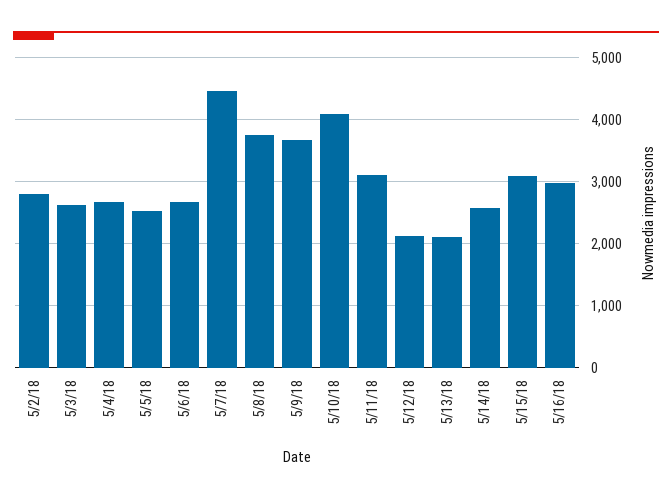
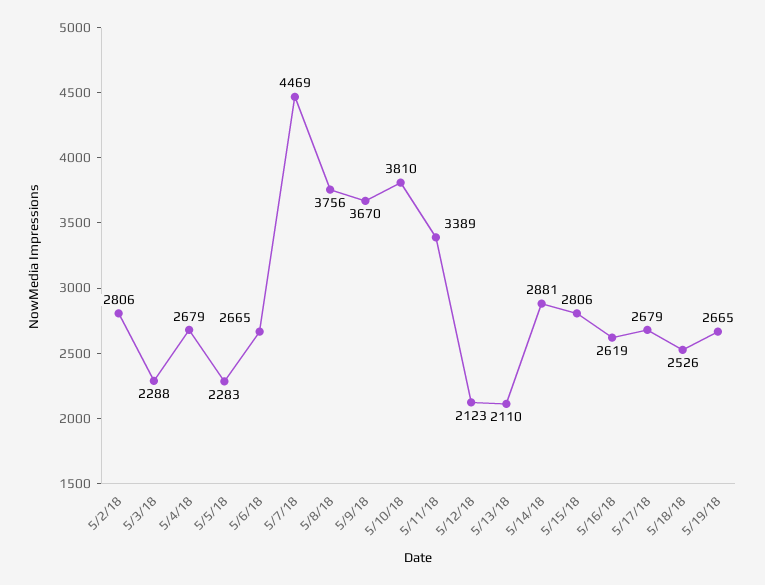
5/3/18: 2600 -> 2288
5/5/18: 2500 -> 2283
5/10/18: 4100 -> 3810
5/11/18: 3100 -> 3389
5/14/18: 2600 -> 2881
5/15/18: 3100 -> 2806
5/16/18: 3000 -> 2619
5/17/18: none -> 2679
5/18/18: none -> 2526
5/19/18: none -> 2665

